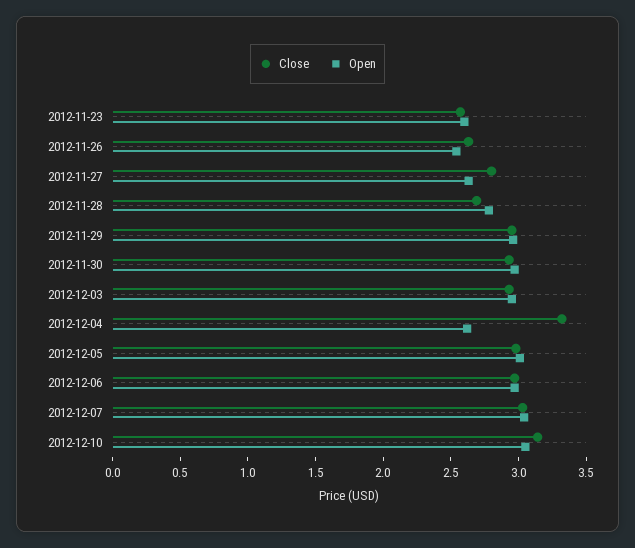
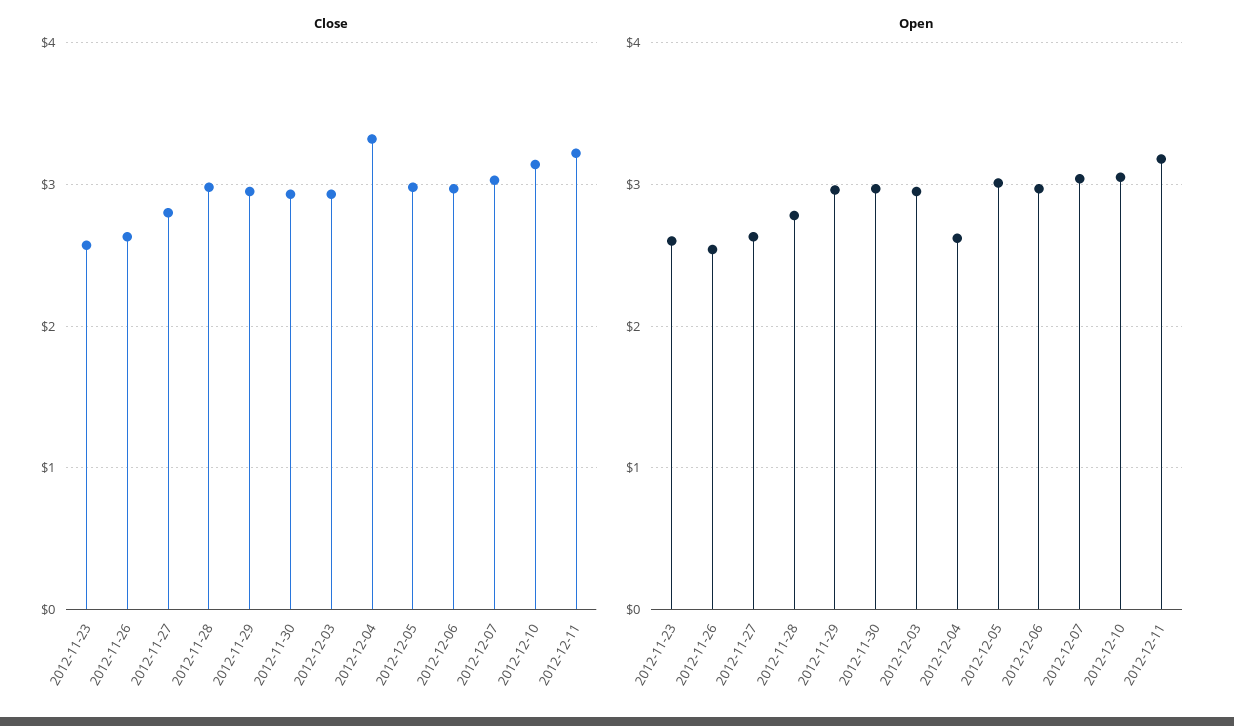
Close, 2012-11-28: 2.7 -> 3
Close, 2012-12-11: none -> 3.2
Open, 2012-12-11: none -> 3.2

